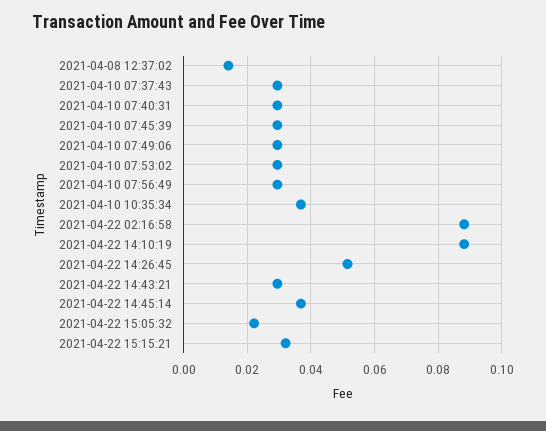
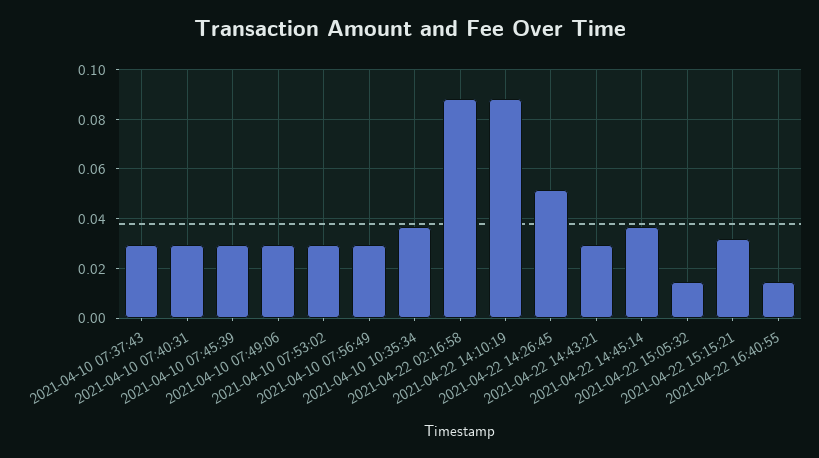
2021-04-08 12:37:02: 0.014 -> none
2021-04-22 15:05:32: 0.022 -> 0.015
2021-04-22 16:40:55: none -> 0.015

